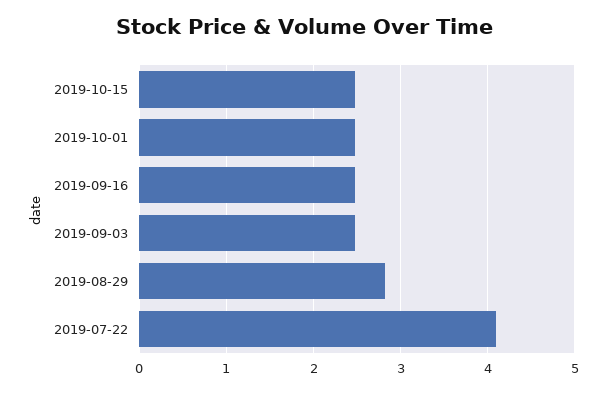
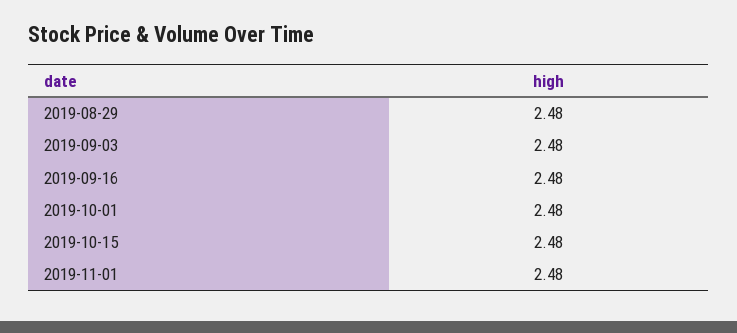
2019-08-29: 2.8 -> 2.48
2019-07-22: 4.1 -> none
2019-11-01: none -> 2.48

